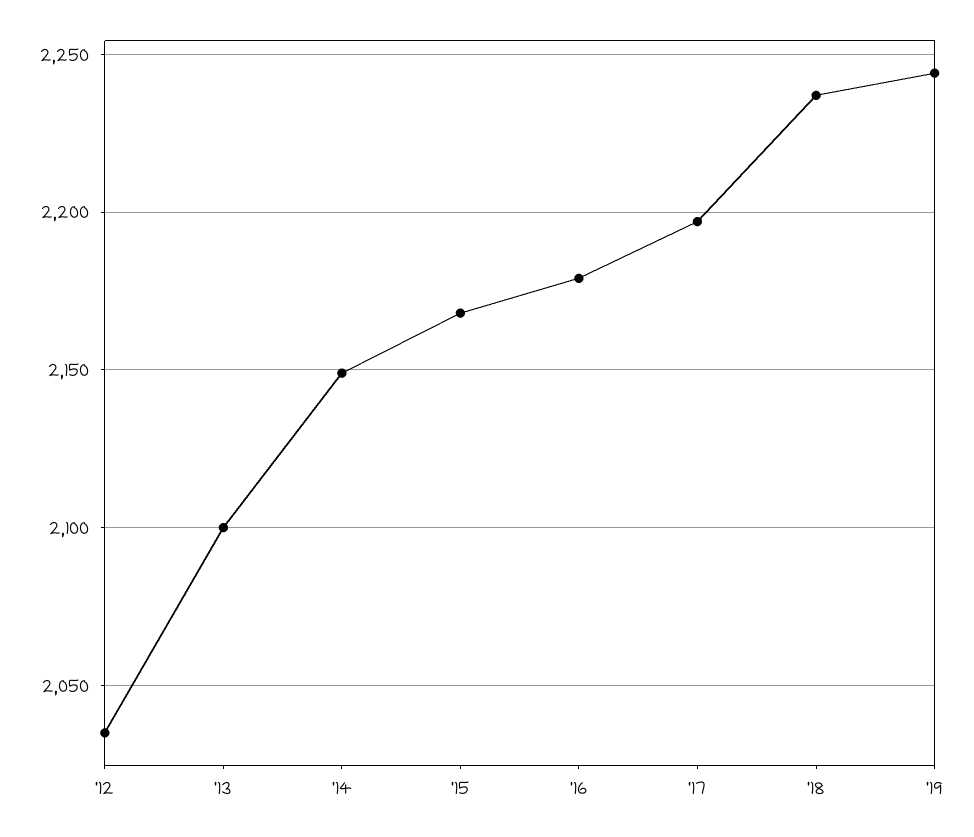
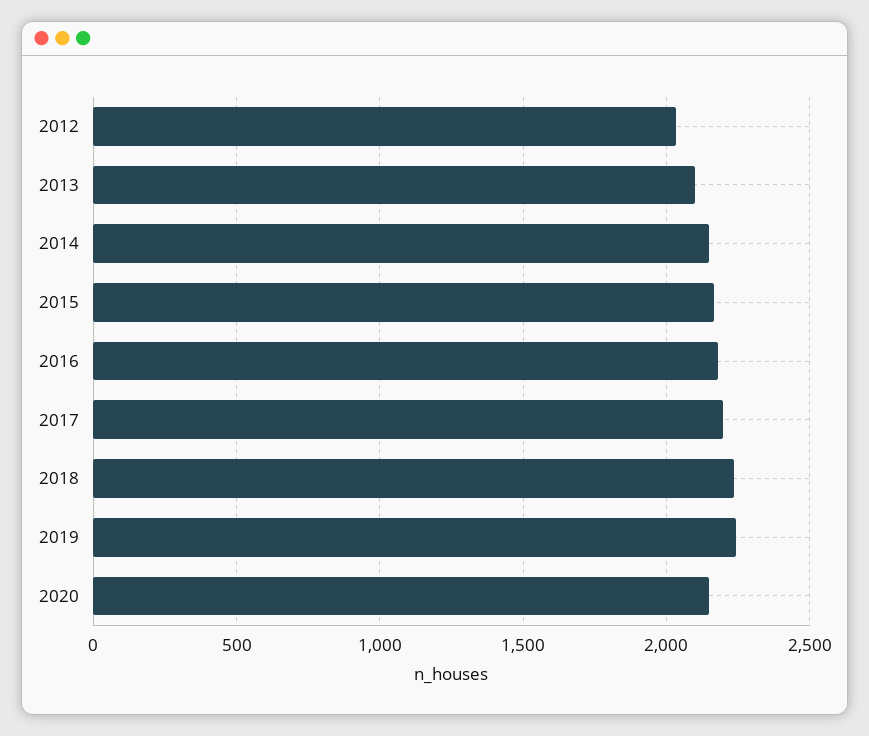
2020: none -> 2150

